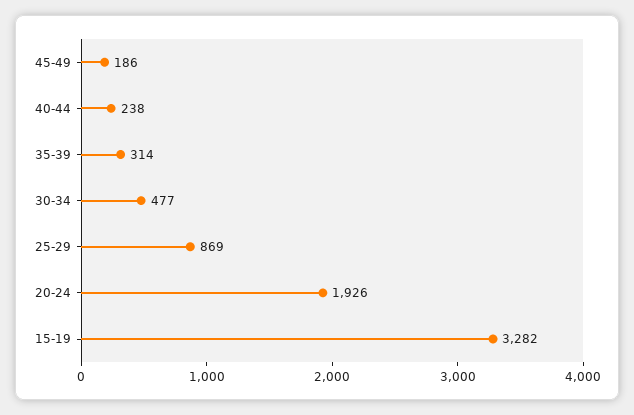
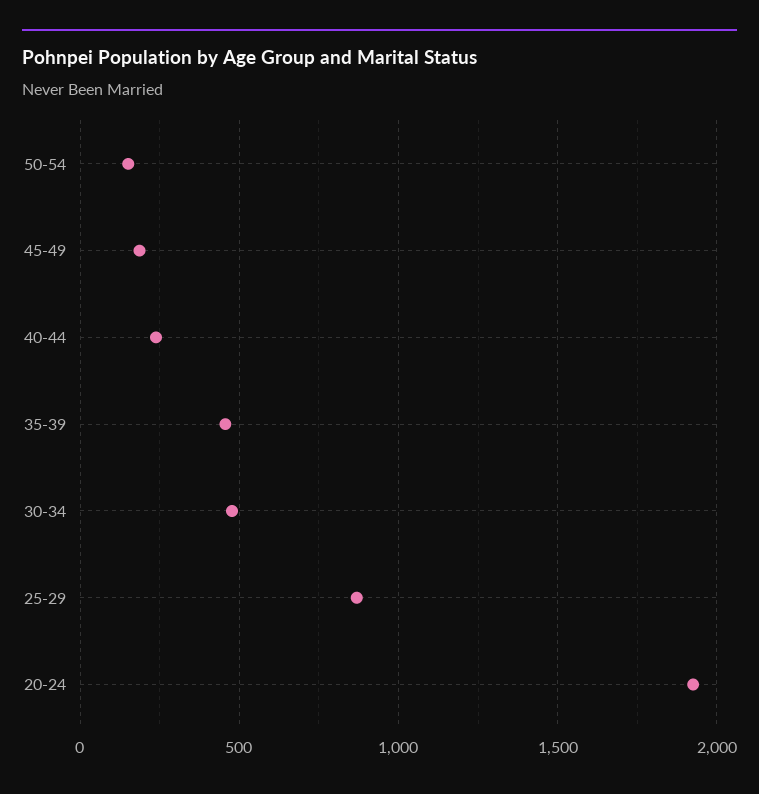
35-39: 314 -> 450
15-19: 3282 -> none
50-54: none -> 150

